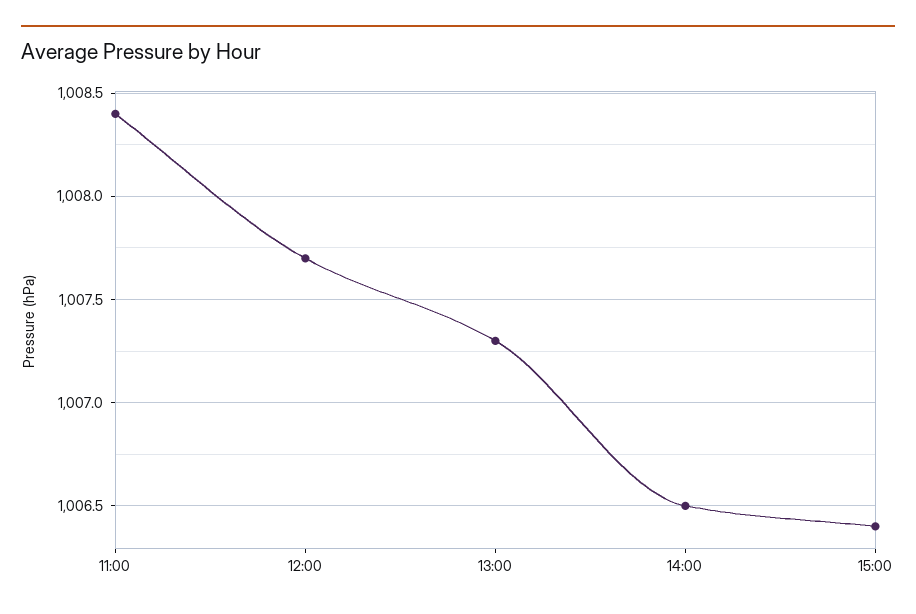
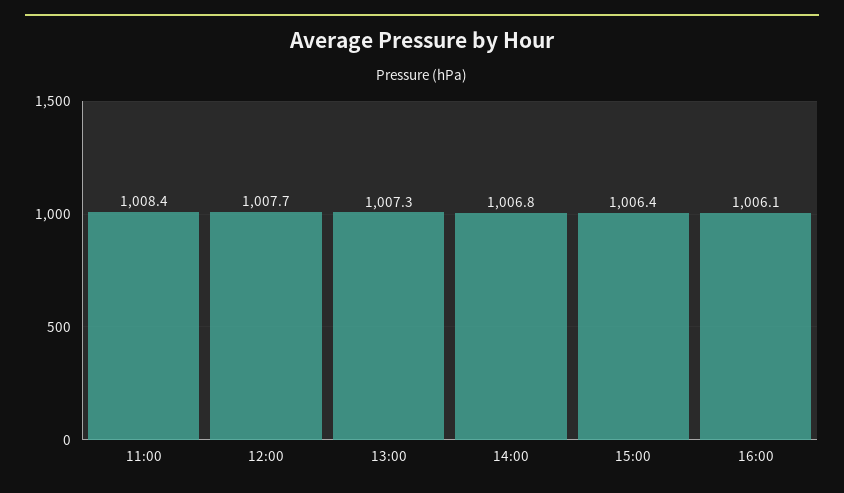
14:00: 1006.5 -> 1006.8
16:00: none -> 1006.1

